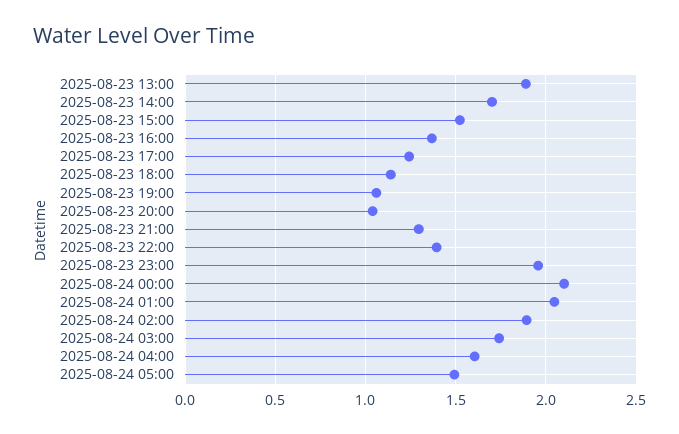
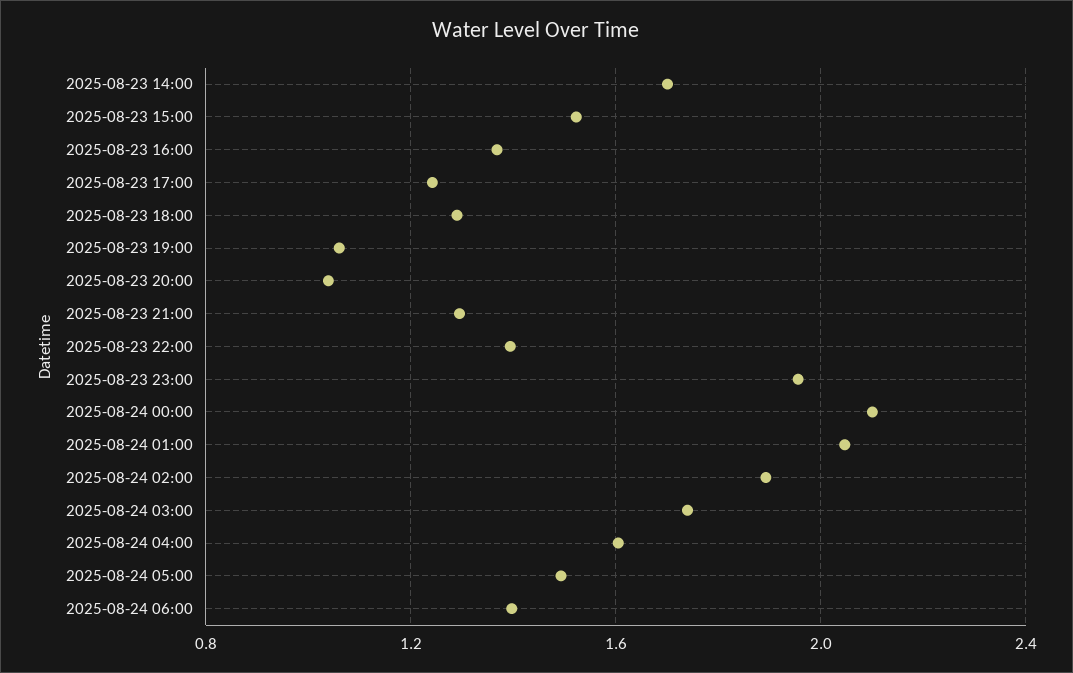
2025-08-23 13:00: 1.9 -> none
2025-08-23 18:00: 1.15 -> 1.3
2025-08-24 06:00: none -> 1.4

